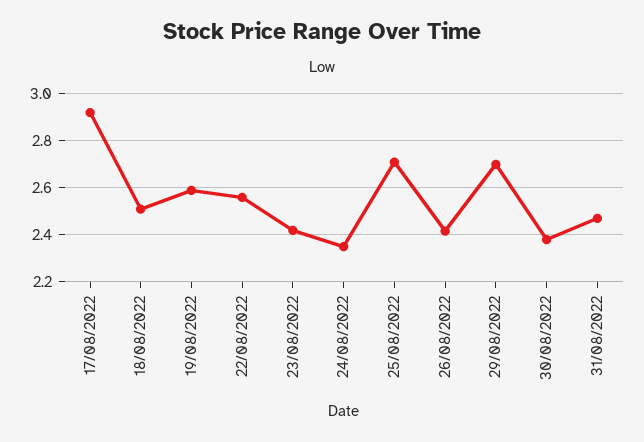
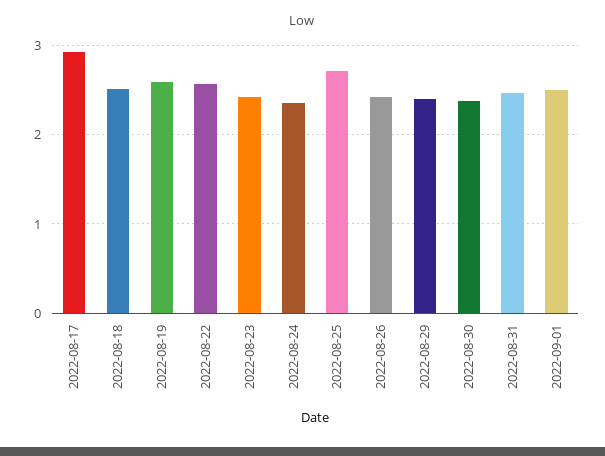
29/08/2022: 2.7 -> 2.4
2022-09-01: none -> 2.5

